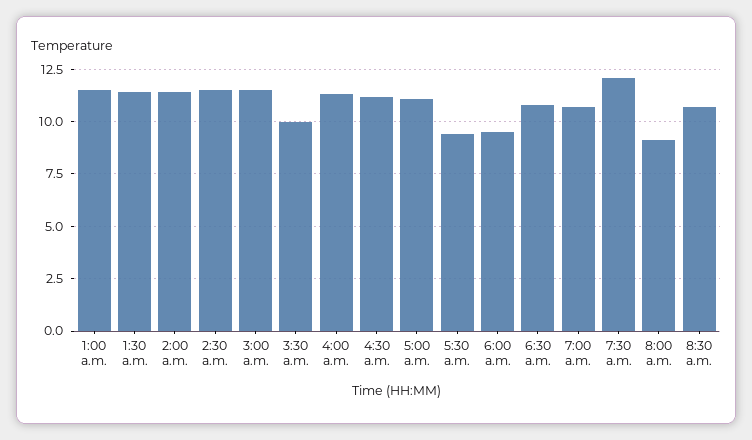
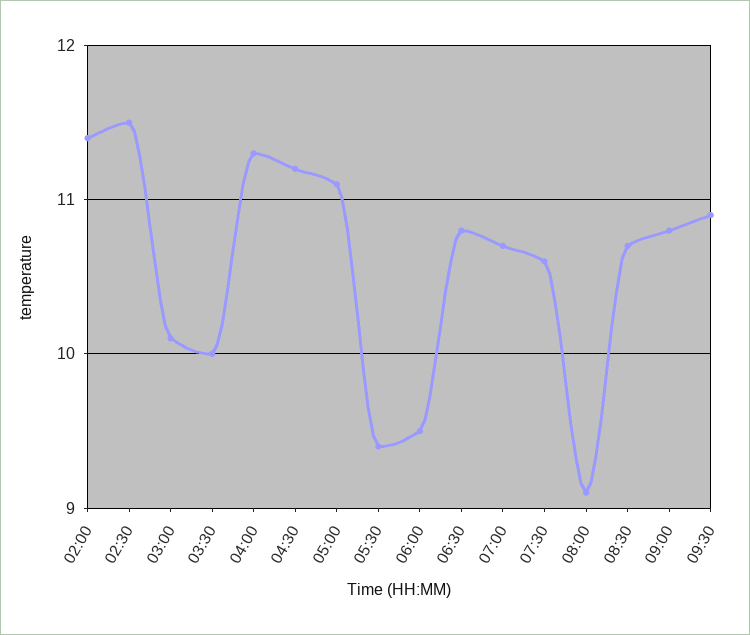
1:00 a.m.: 11.5 -> none
1:30 a.m.: 11.5 -> none
3:00 a.m.: 11.5 -> 10.1
7:30 a.m.: 12 -> 10.6
09:00: none -> 10.8
09:30: none -> 10.9

